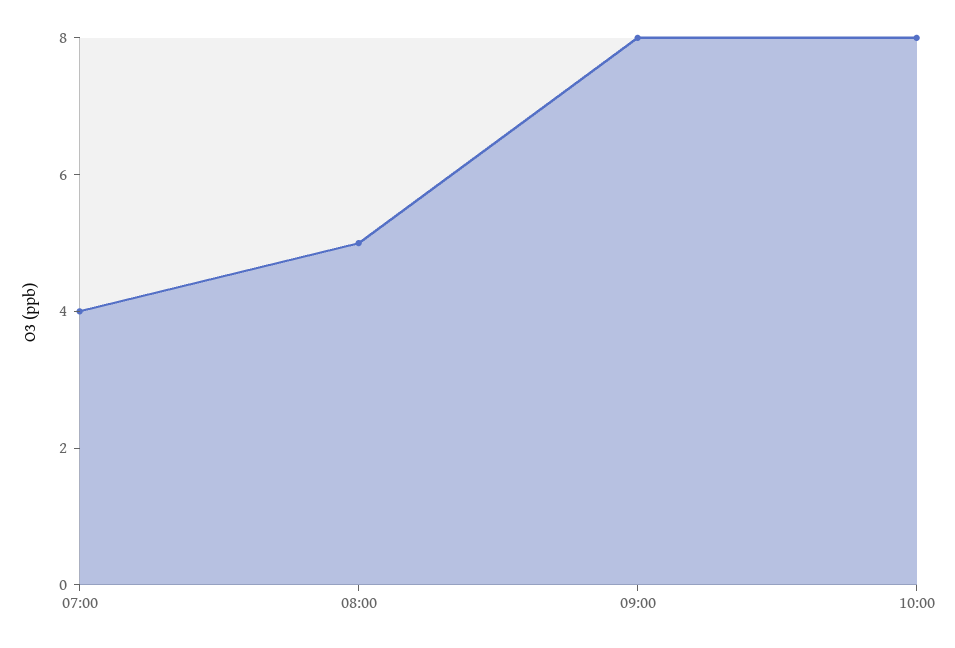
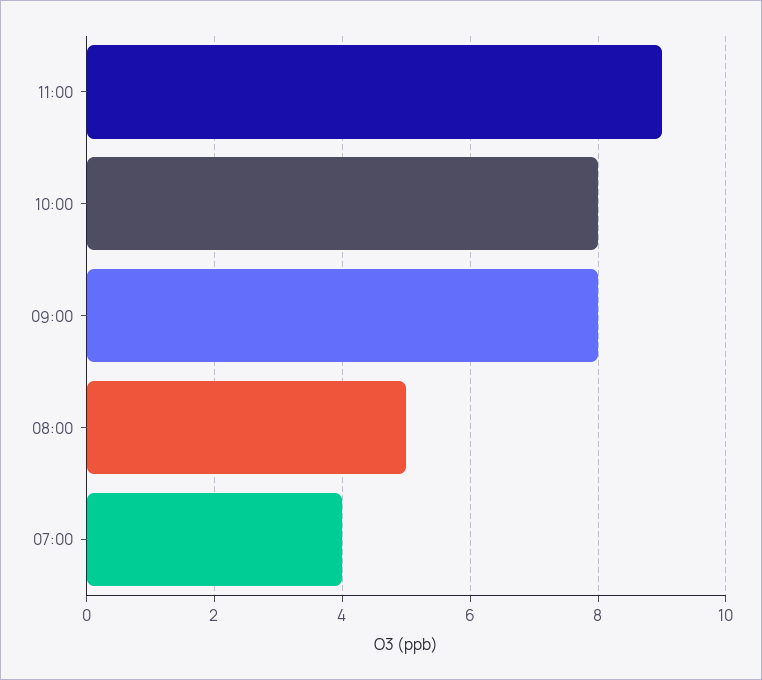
11:00: none -> 9

